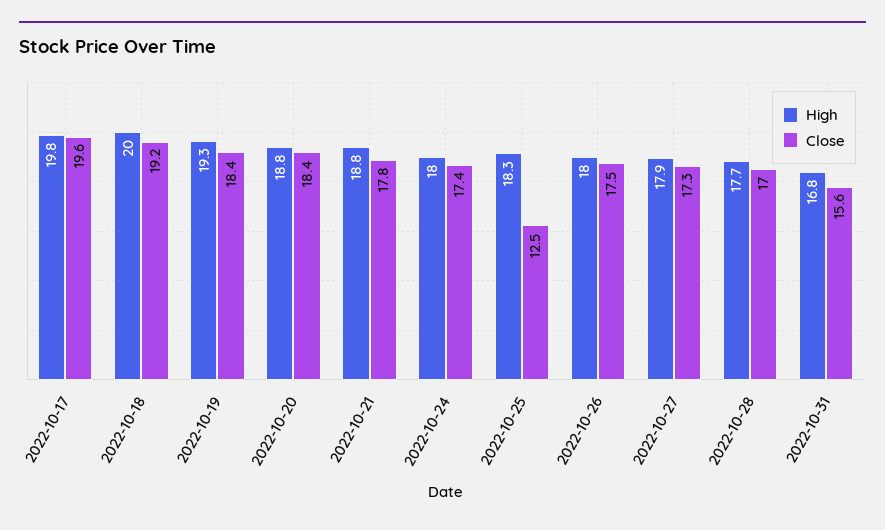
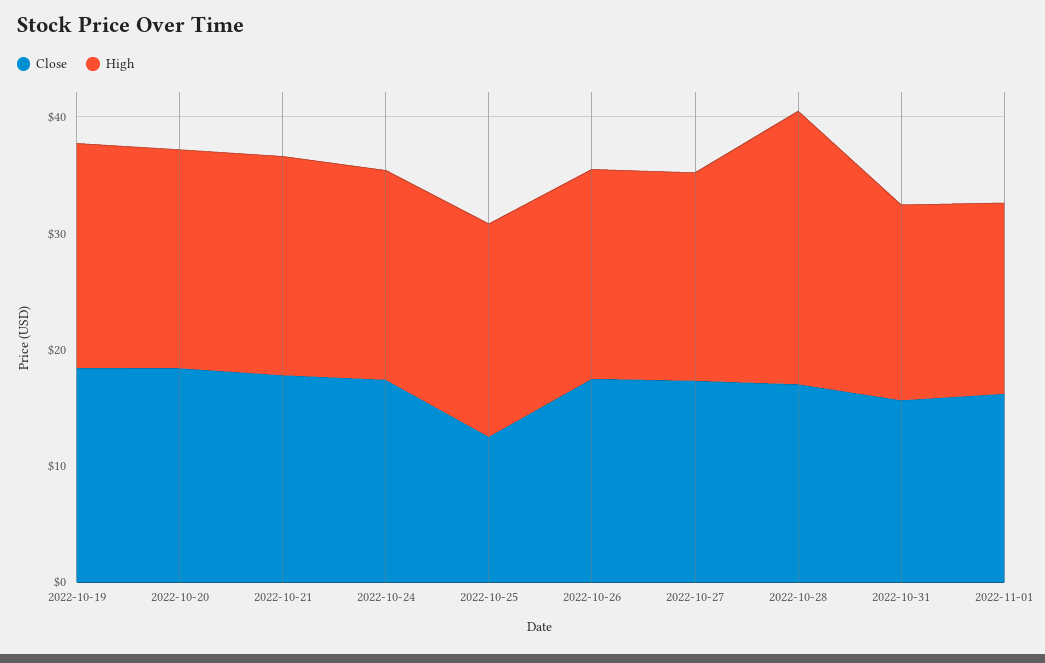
High, 2022-10-17: 19.8 -> none
Close, 2022-10-17: 19.6 -> none
High, 2022-10-18: 20 -> none
Close, 2022-10-18: 19.2 -> none
High, 2022-10-28: 17.7 -> 24
Close, 2022-11-01: none -> 16
High, 2022-11-01: none -> 16

